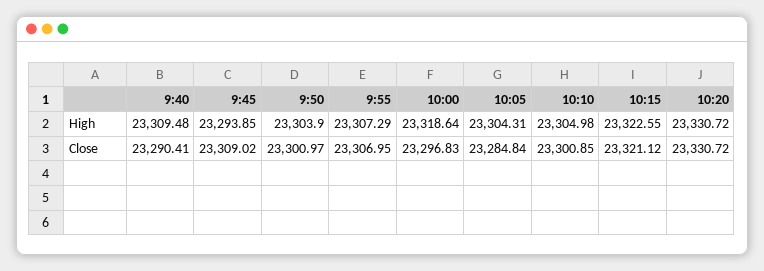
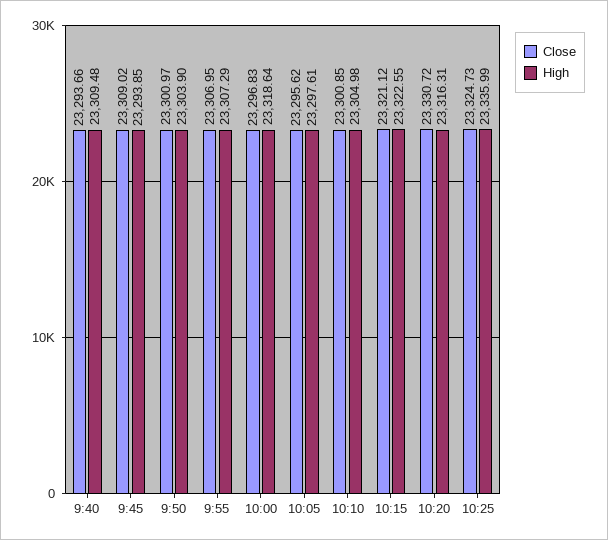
High, 10:05: 23304.31 -> 23297.61
High, 10:20: 23330.72 -> 23316.31
Close, 9:40: 23290.41 -> 23293.66
Close, 10:05: 23284.84 -> 23295.62
Close, 10:25: none -> 23324.73
High, 10:25: none -> 23335.99

